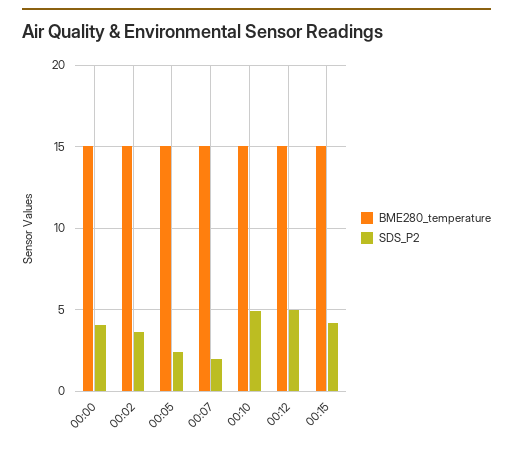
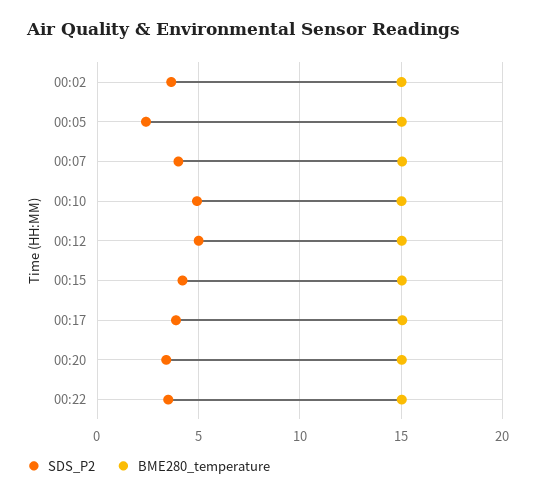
BME280_temperature, 00:00: 15 -> none
SDS_P2, 00:00: 4 -> none
SDS_P2, 00:07: 2 -> 4
SDS_P2, 00:17: none -> 4
BME280_temperature, 00:17: none -> 15
SDS_P2, 00:20: none -> 3.5
BME280_temperature, 00:20: none -> 15
SDS_P2, 00:22: none -> 3.5
BME280_temperature, 00:22: none -> 15

